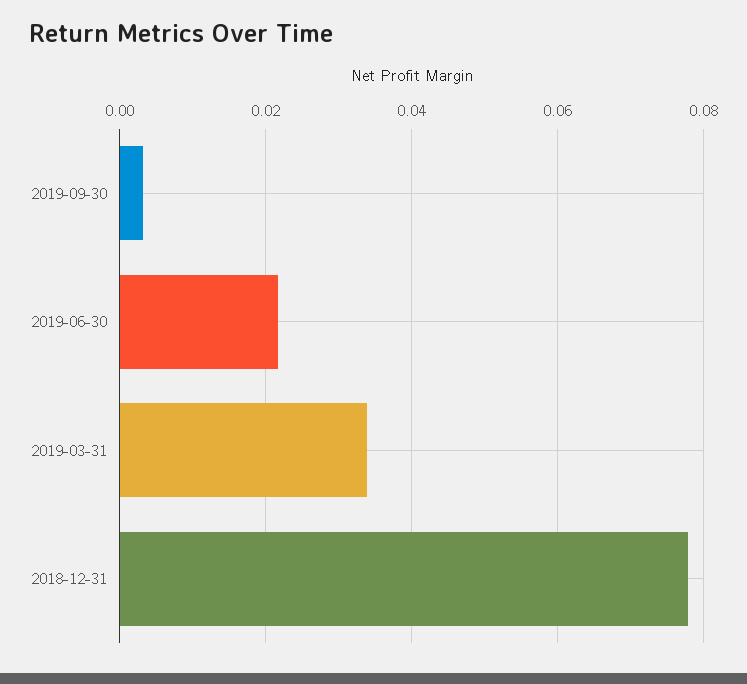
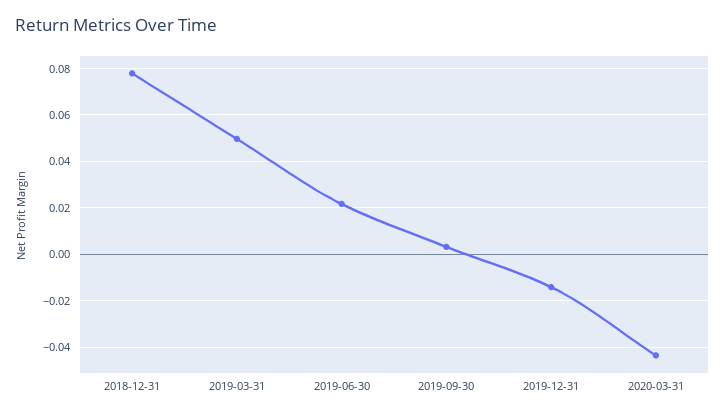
2019-03-31: 0.034 -> 0.05
2019-12-31: none -> -0.015
2020-03-31: none -> -0.045

